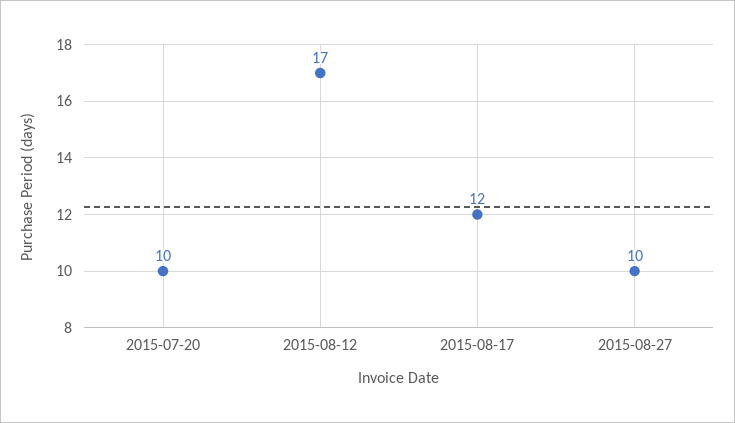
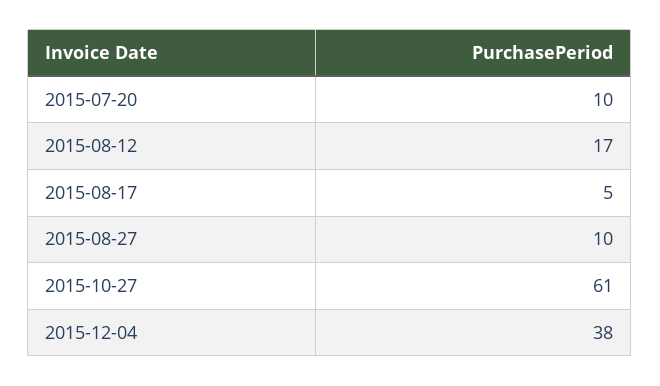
2015-08-17: 12 -> 5
2015-10-27: none -> 61
2015-12-04: none -> 38

